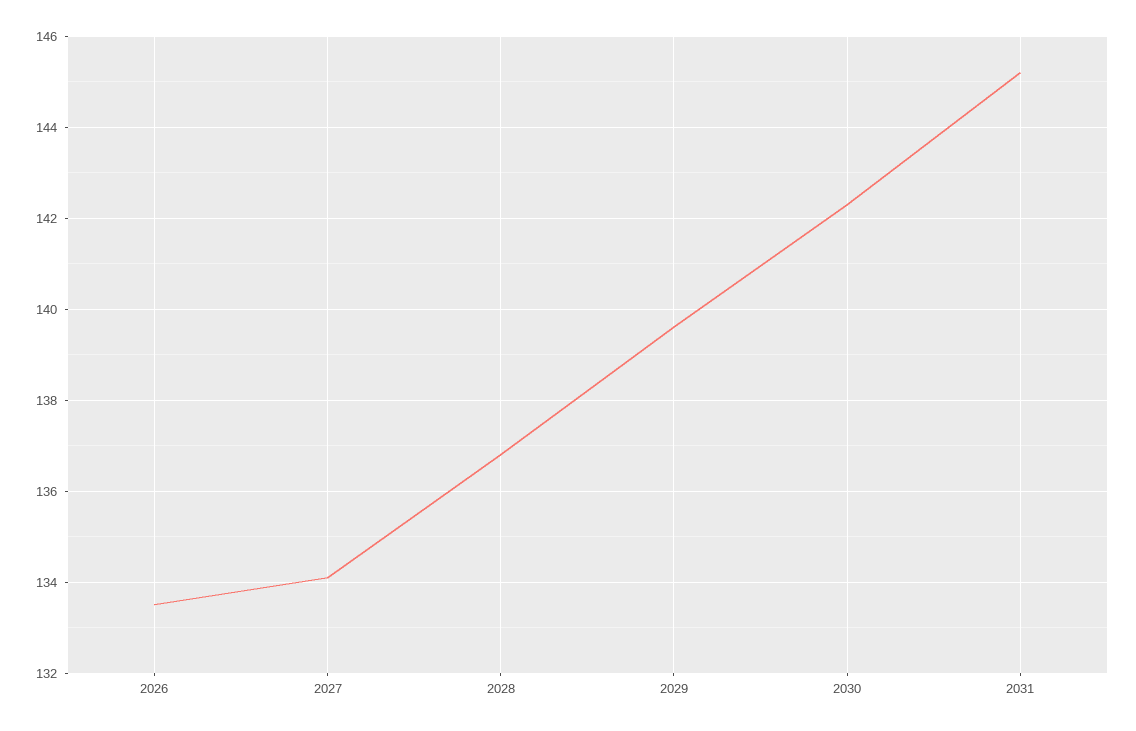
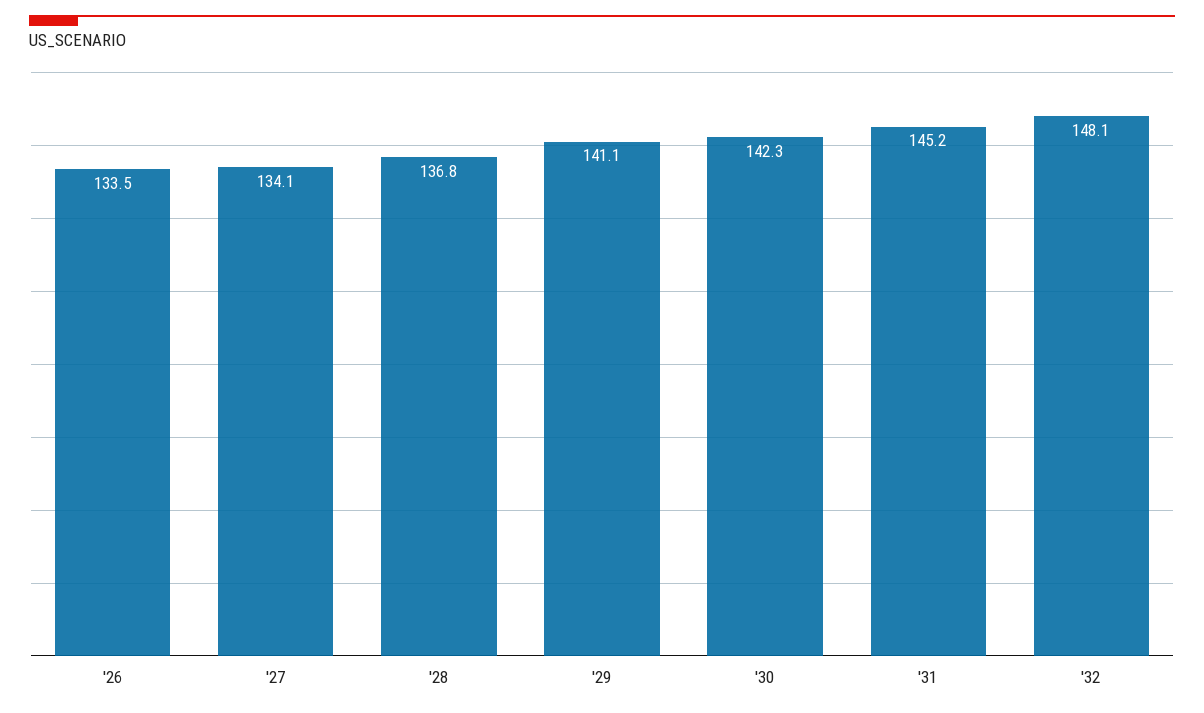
2029: 139.5 -> 141.1
'32: none -> 148.1

